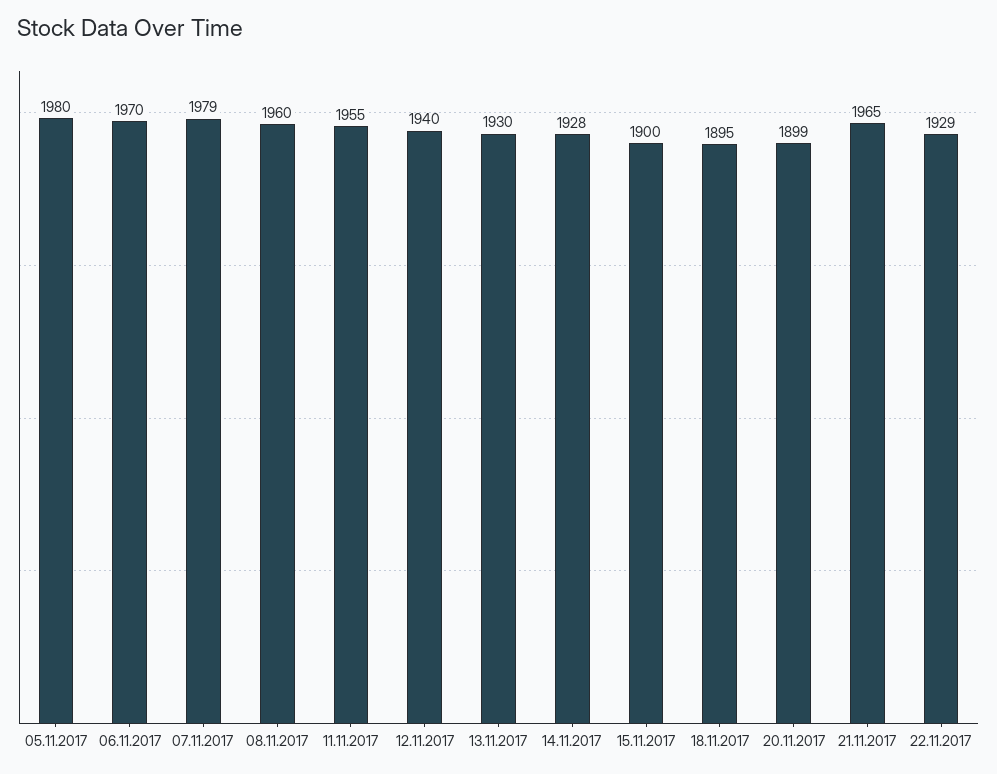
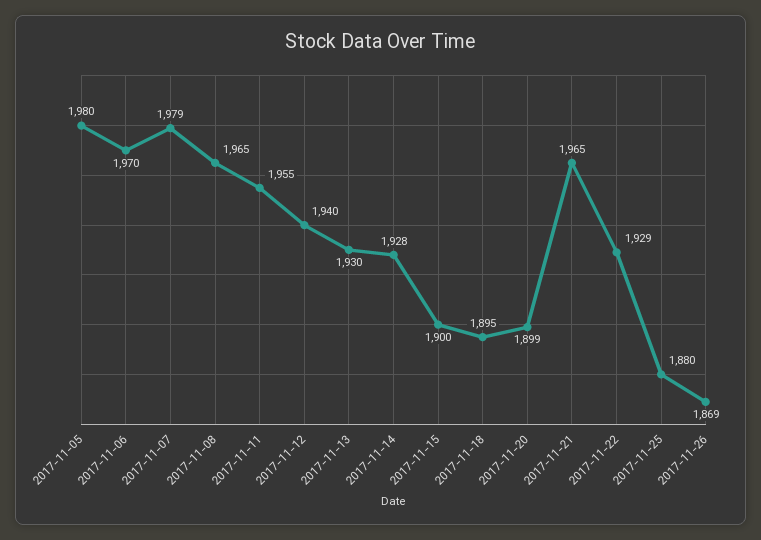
08.11.2017: 1960 -> 1965
2017-11-25: none -> 1880
2017-11-26: none -> 1869

